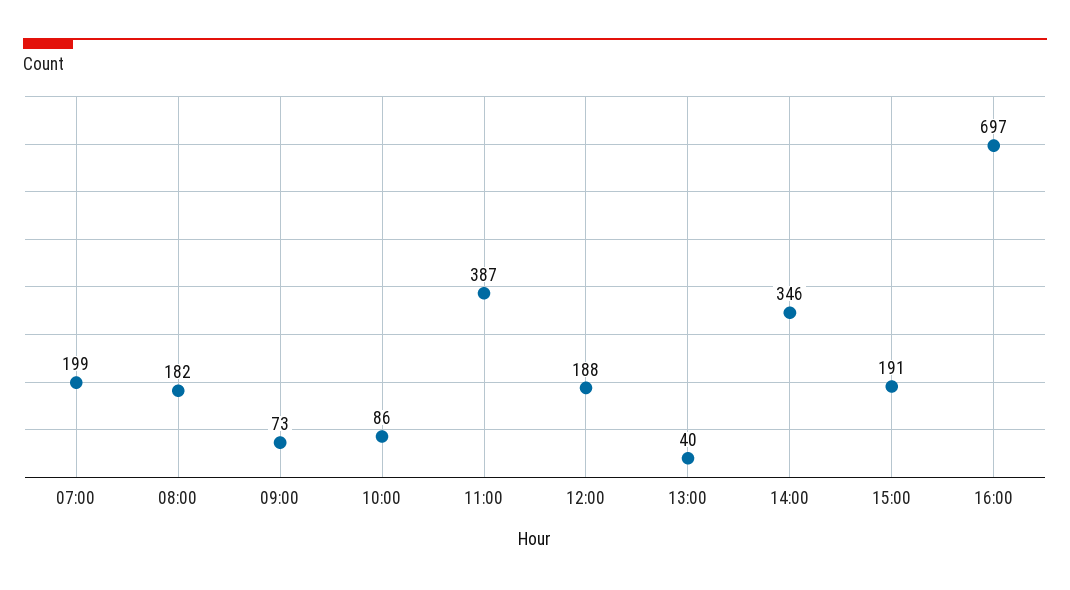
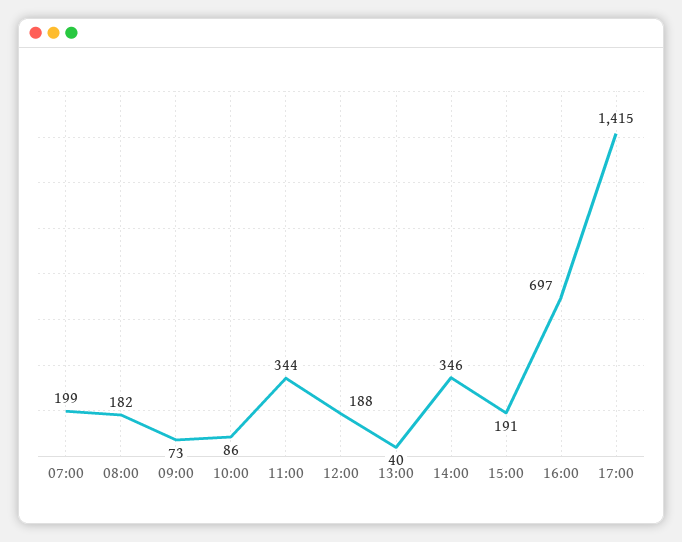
11:00: 387 -> 344
17:00: none -> 1415

